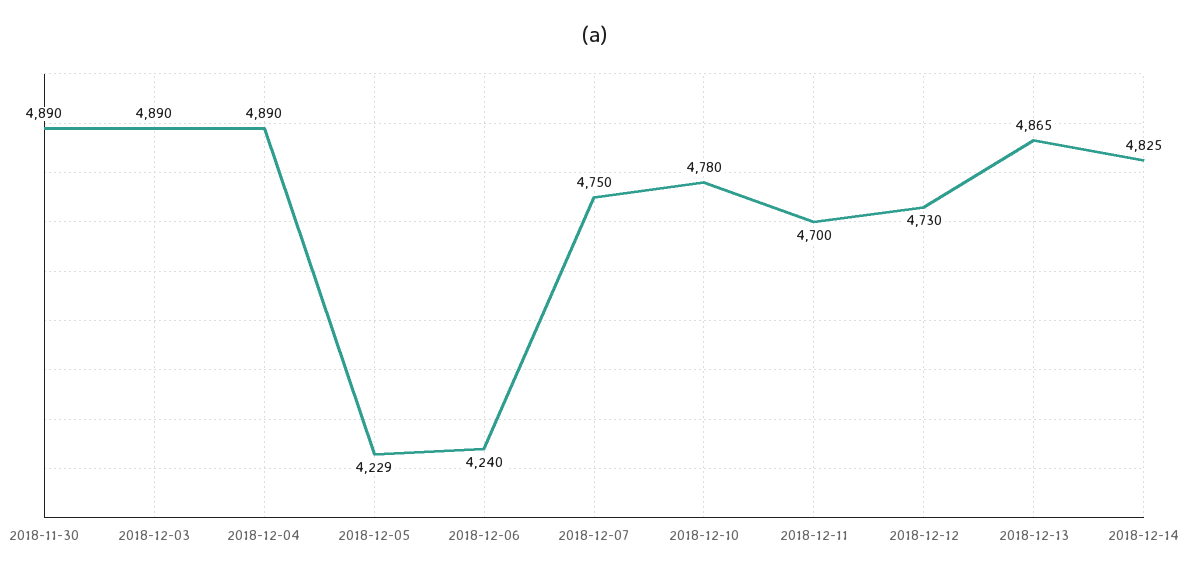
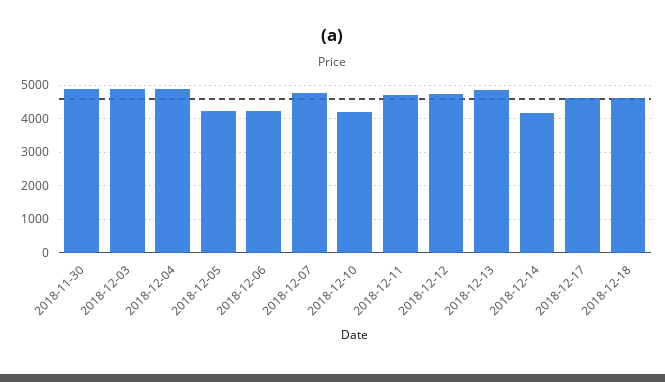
2018-12-10: 4780 -> 4200
2018-12-14: 4825 -> 4200
2018-12-17: none -> 4600
2018-12-18: none -> 4600

